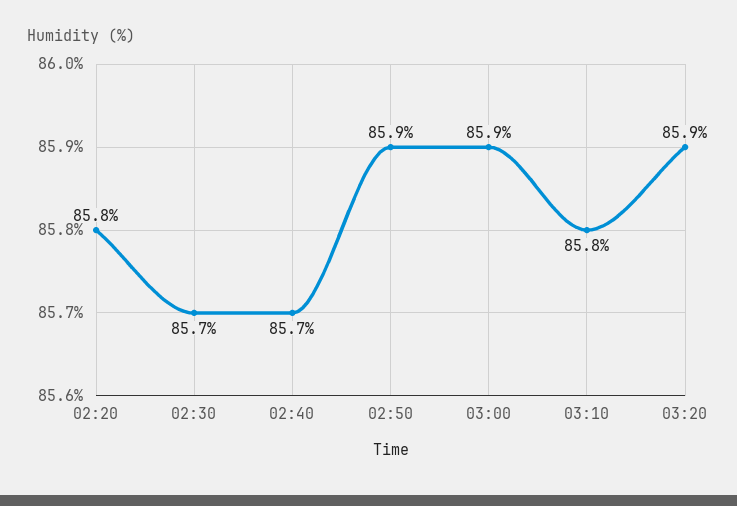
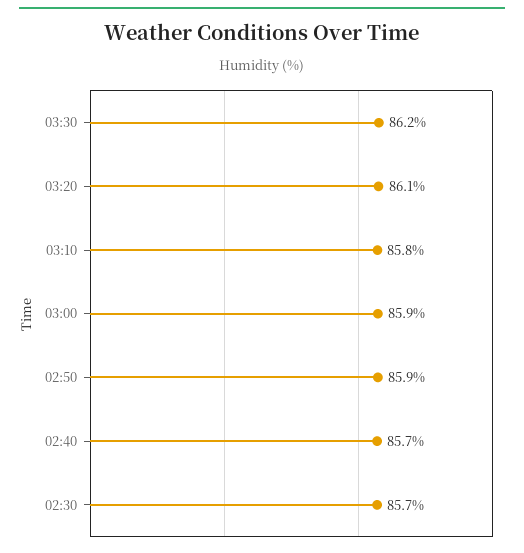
02:20: 85.8 -> none
03:20: 85.9 -> 86.1
03:30: none -> 86.2

